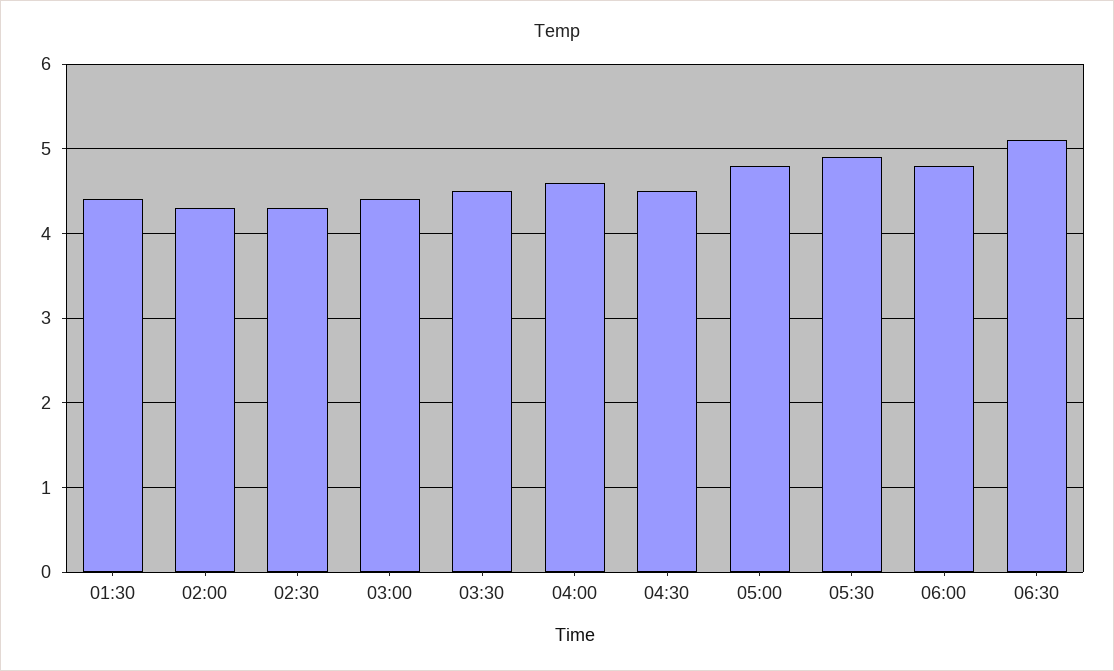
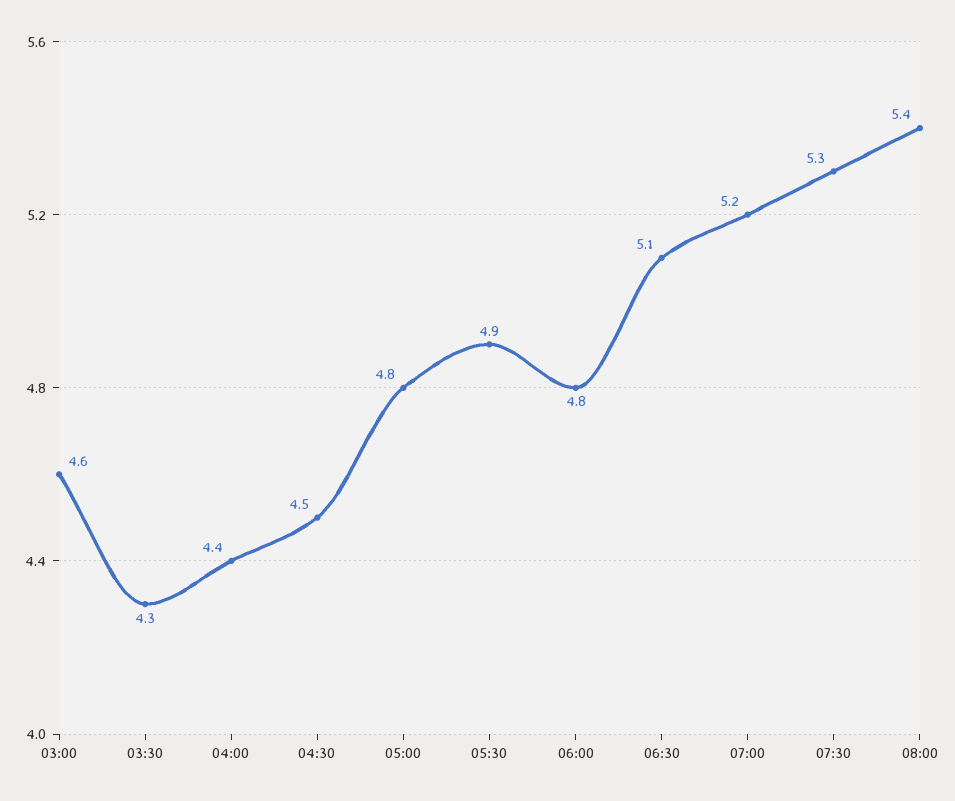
01:30: 4.4 -> none
02:00: 4.3 -> none
02:30: 4.3 -> none
03:00: 4.4 -> 4.6
03:30: 4.5 -> 4.3
04:00: 4.6 -> 4.4
07:00: none -> 5.2
07:30: none -> 5.3
08:00: none -> 5.4

